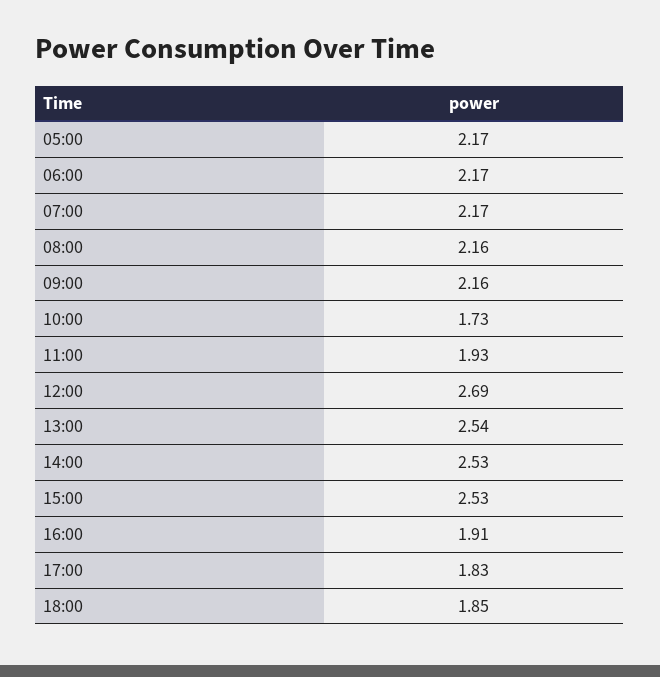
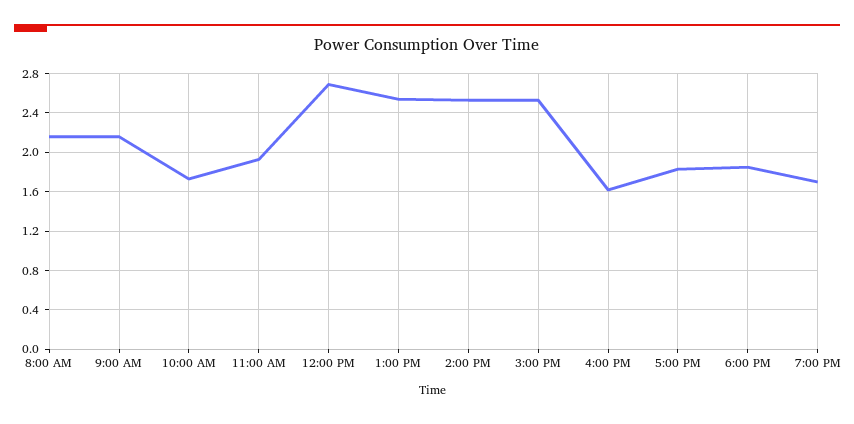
05:00: 2.17 -> none
06:00: 2.17 -> none
07:00: 2.17 -> none
16:00: 1.91 -> 1.6
7:00 PM: none -> 1.7

